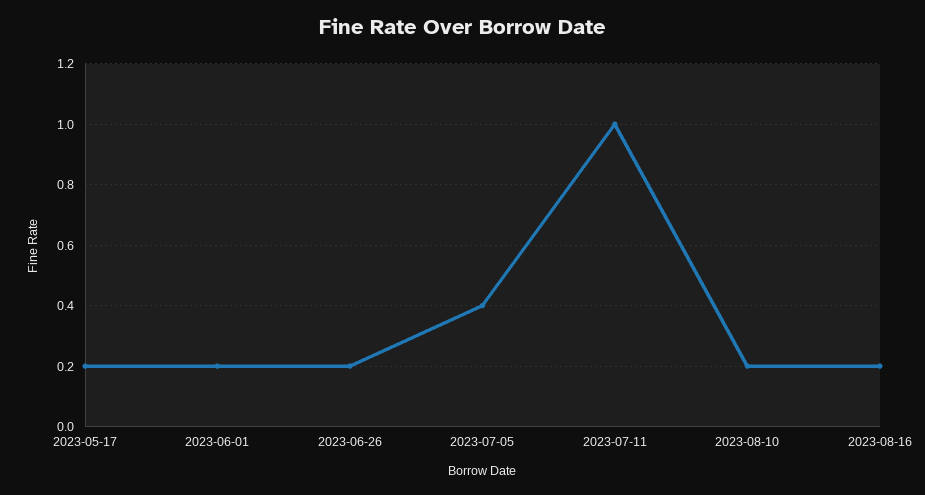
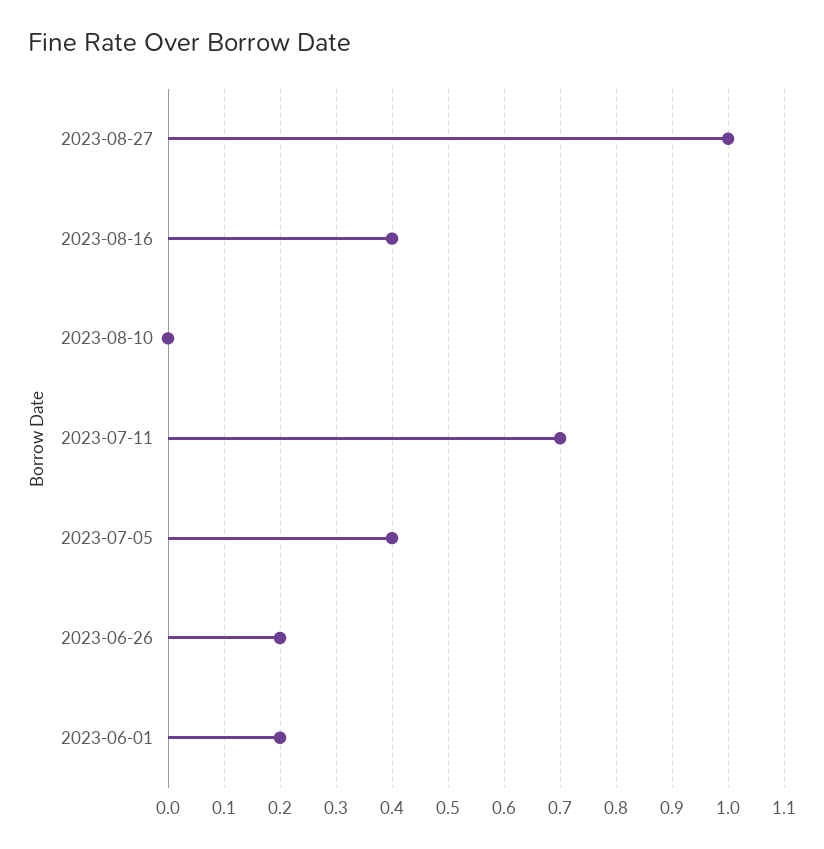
2023-05-17: 0.2 -> none
2023-07-11: 1 -> 0.7
2023-08-10: 0.2 -> 0
2023-08-16: 0.2 -> 0.4
2023-08-27: none -> 1

